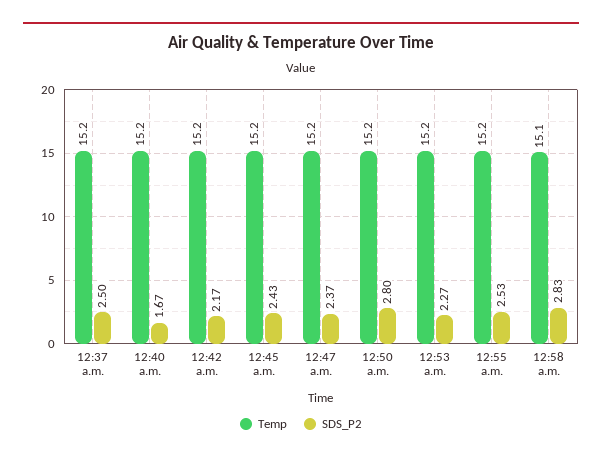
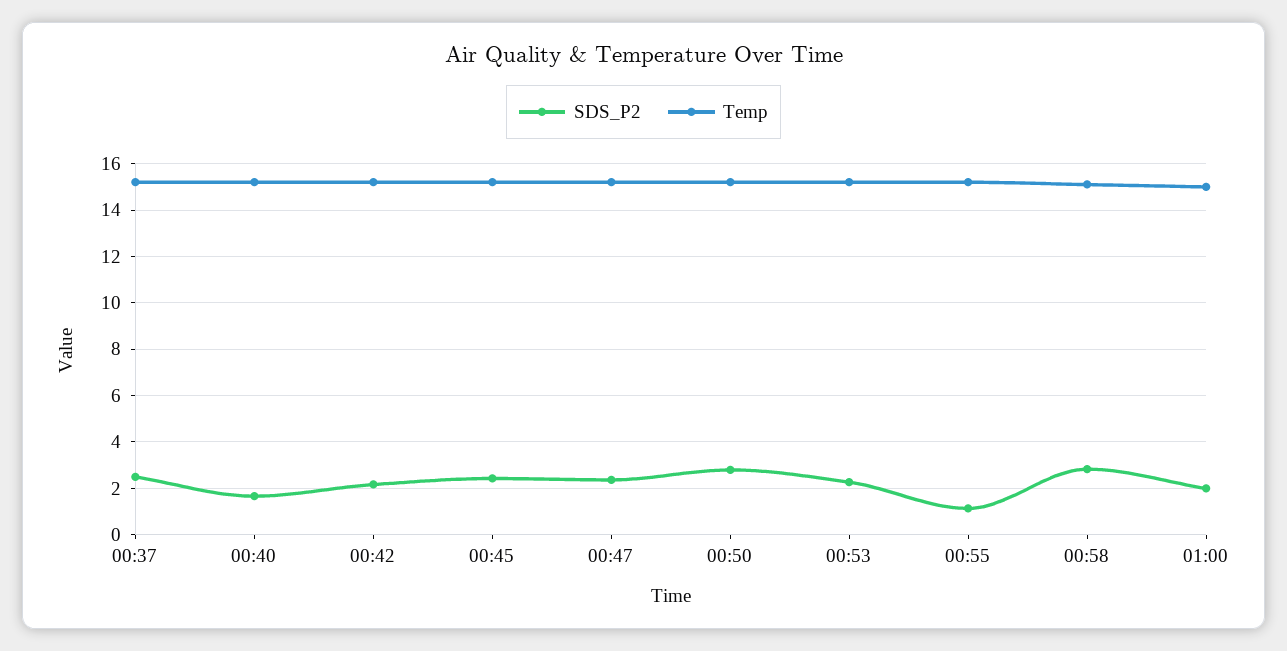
SDS_P2, 12:55 a.m.: 2.53 -> 1
SDS_P2, 01:00: none -> 2
Temp, 01:00: none -> 15

